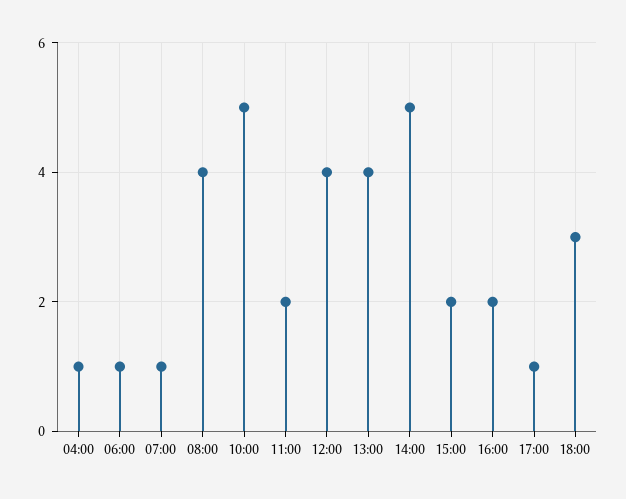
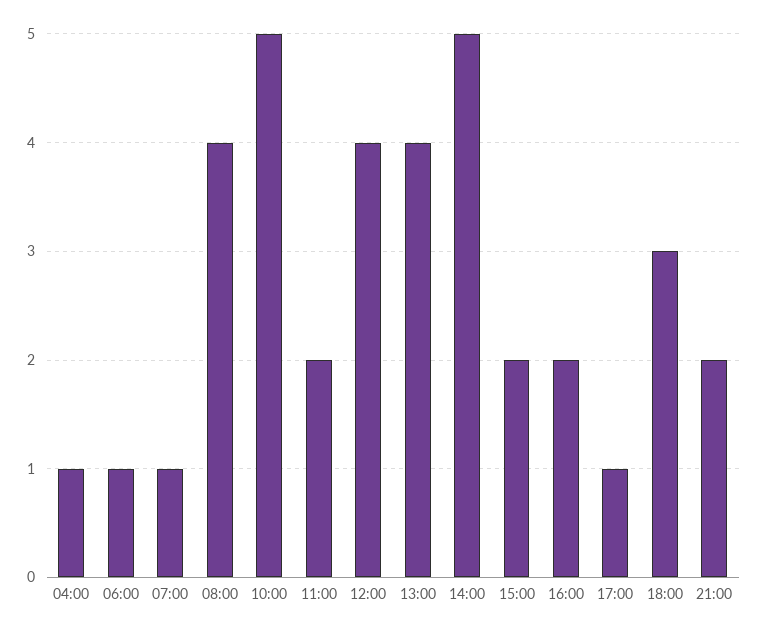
21:00: none -> 2

